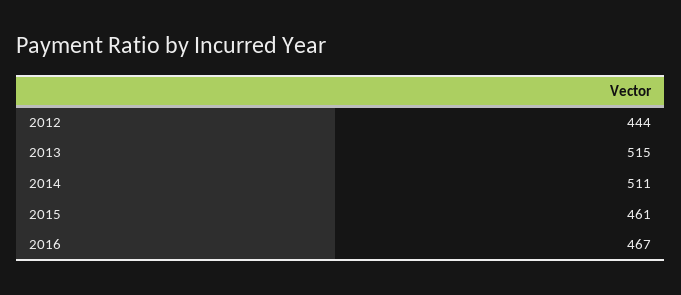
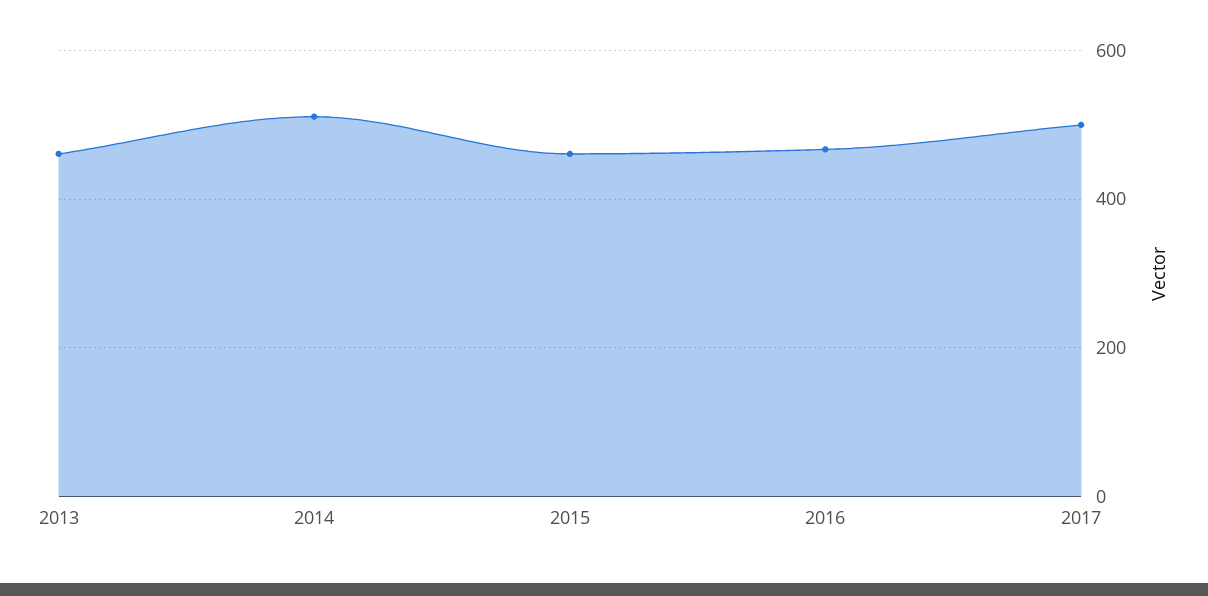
2012: 444 -> none
2013: 515 -> 460
2017: none -> 500

